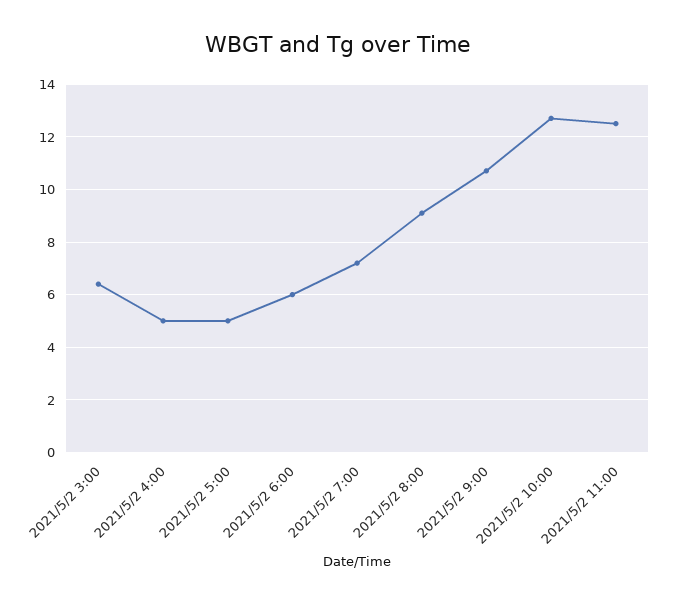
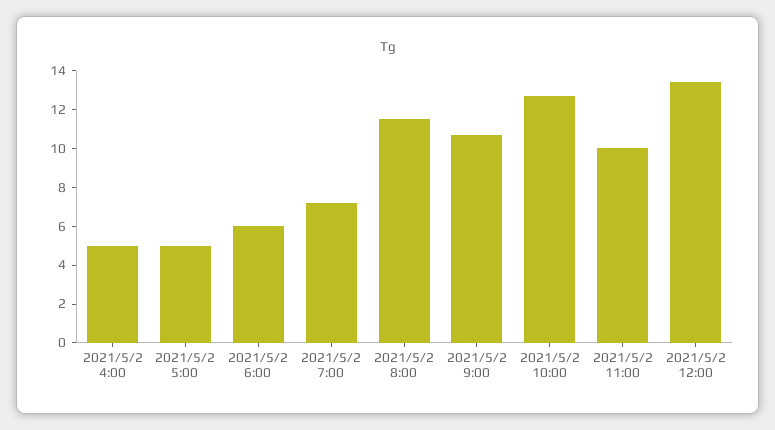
2021/5/2 3:00: 6.5 -> none
2021/5/2 8:00: 9 -> 11.5
2021/5/2 11:00: 12.5 -> 10
2021/5/2 12:00: none -> 13.5

